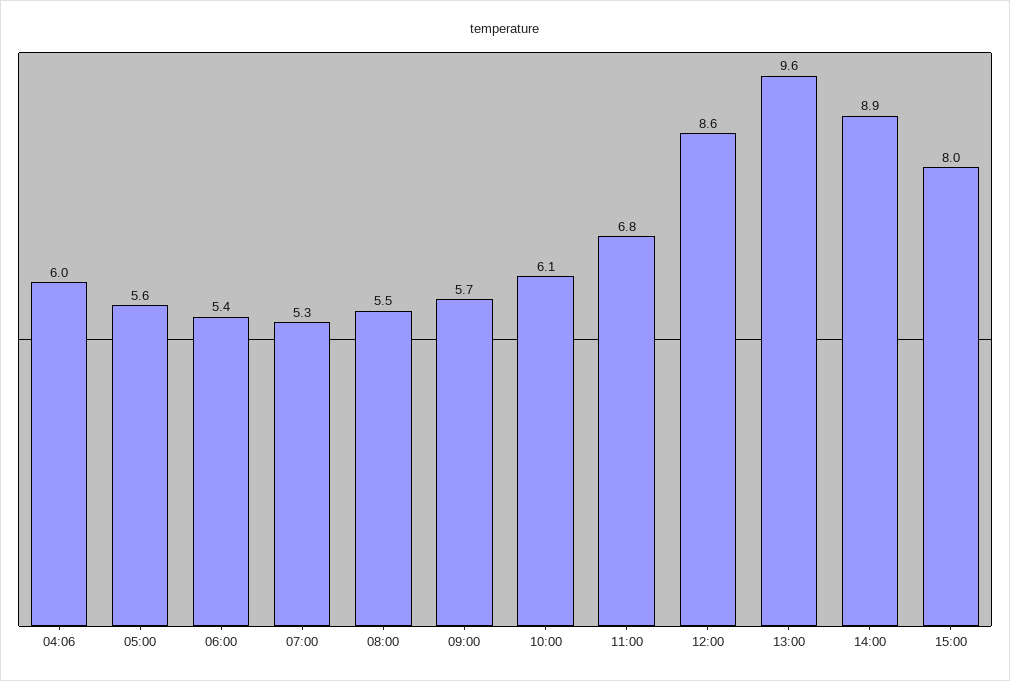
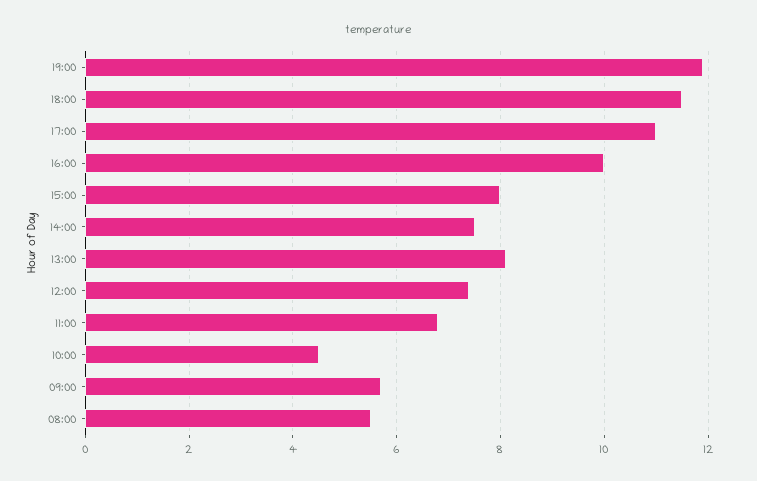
04:06: 6 -> none
05:00: 5.6 -> none
06:00: 5.4 -> none
07:00: 5.3 -> none
10:00: 6.1 -> 4.5
12:00: 8.6 -> 7.5
13:00: 9.6 -> 8
14:00: 8.9 -> 7.5
19:00: none -> 12
18:00: none -> 11.5
17:00: none -> 11
16:00: none -> 10

